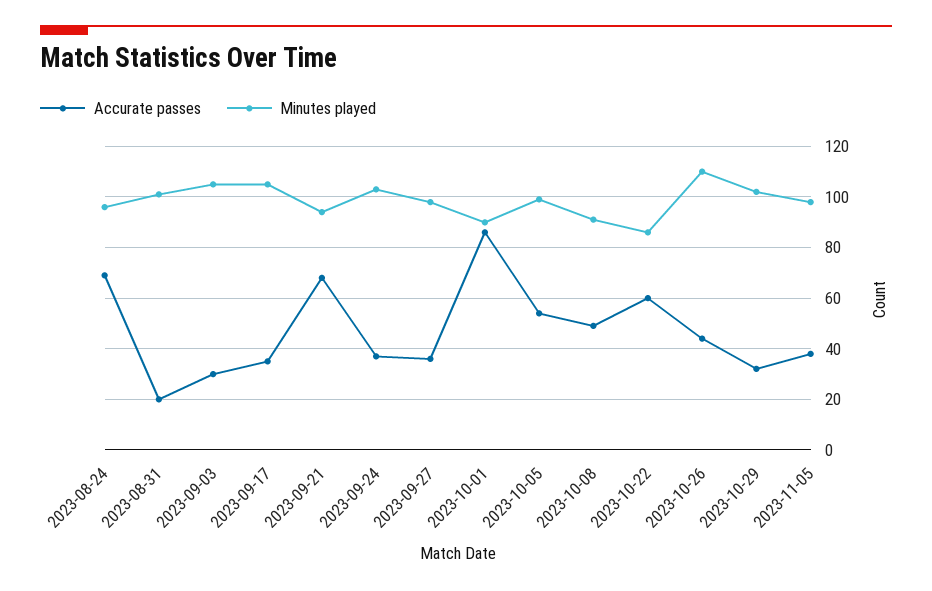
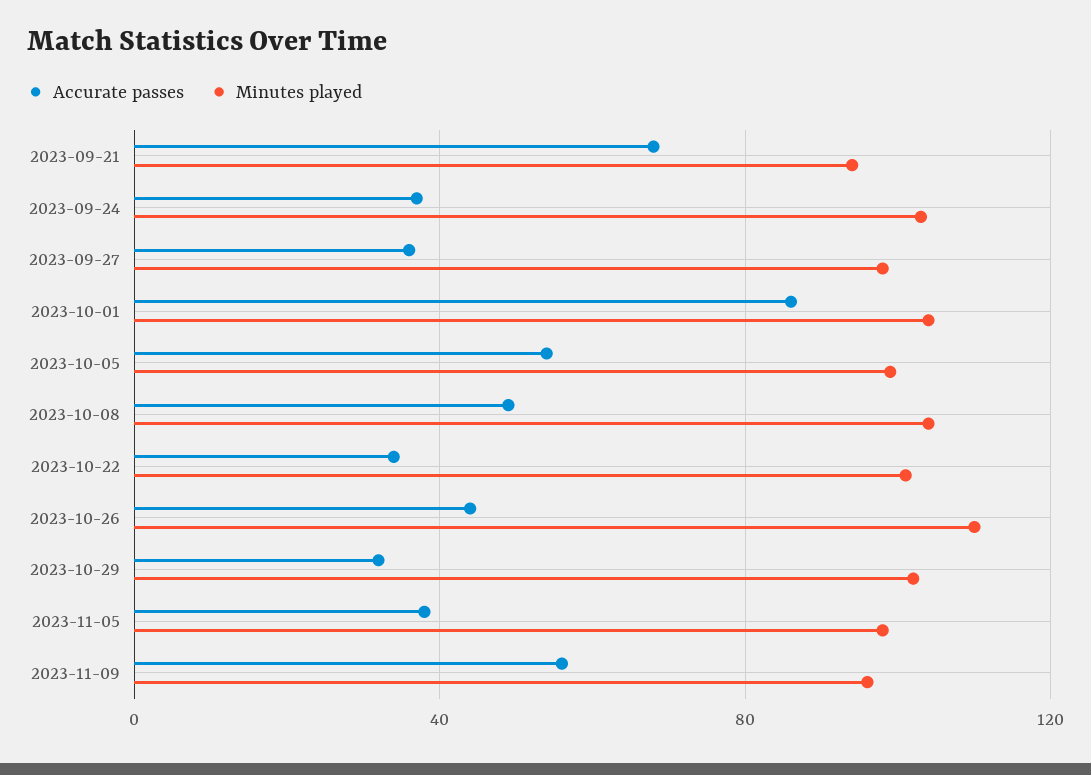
Accurate passes, 2023-08-24: 70 -> none
Minutes played, 2023-08-24: 95 -> none
Accurate passes, 2023-08-31: 20 -> none
Minutes played, 2023-08-31: 100 -> none
Accurate passes, 2023-09-03: 30 -> none
Minutes played, 2023-09-03: 105 -> none
Accurate passes, 2023-09-17: 35 -> none
Minutes played, 2023-09-17: 105 -> none
Minutes played, 2023-10-01: 90 -> 105
Minutes played, 2023-10-08: 90 -> 105
Accurate passes, 2023-10-22: 60 -> 35
Minutes played, 2023-10-22: 85 -> 100
Accurate passes, 2023-11-09: none -> 55
Minutes played, 2023-11-09: none -> 95

